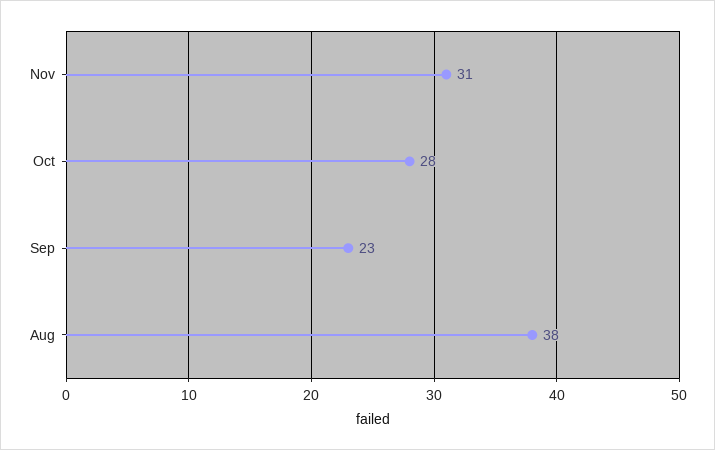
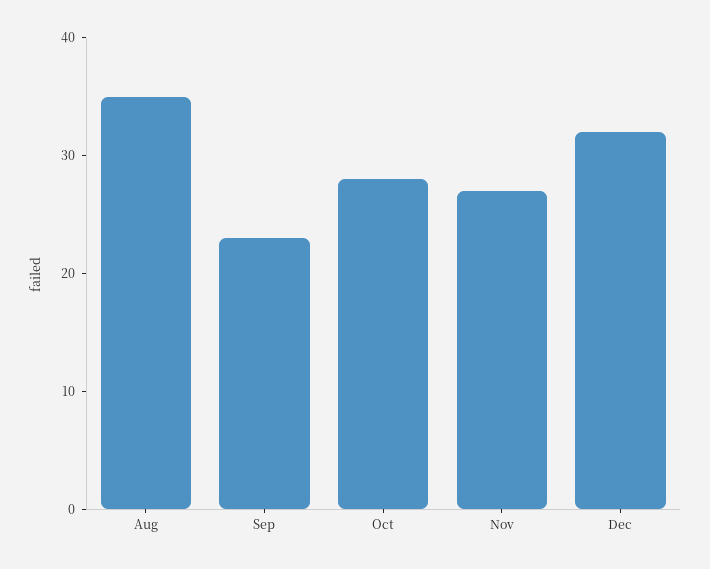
Nov: 31 -> 27
Aug: 38 -> 35
Dec: none -> 32

